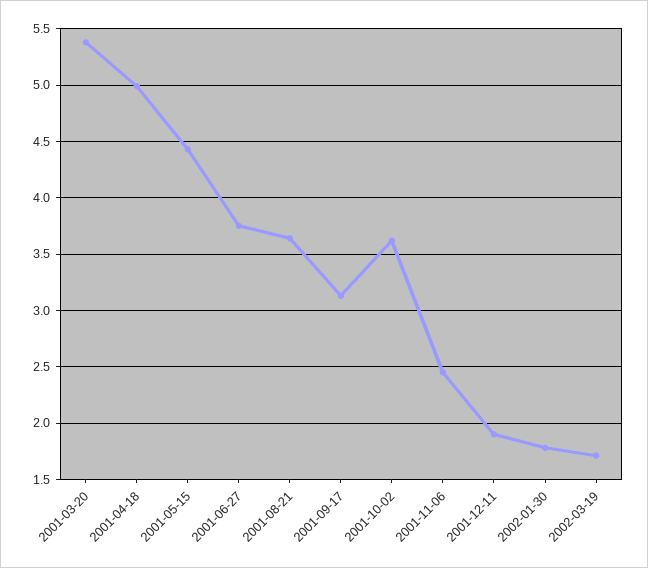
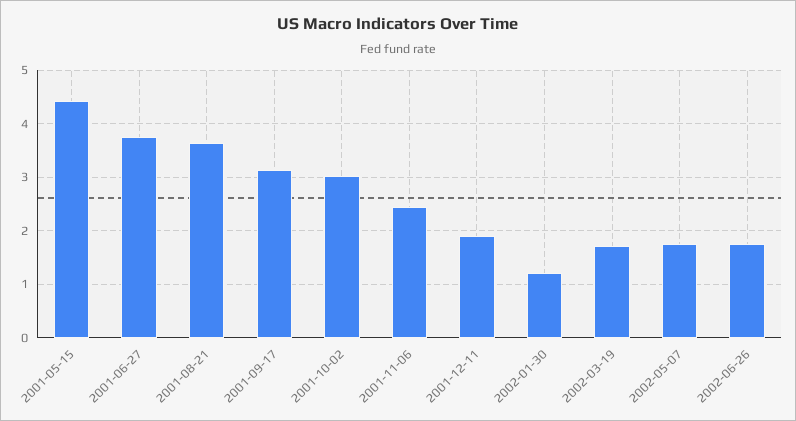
2001-03-20: 5.4 -> none
2001-04-18: 5 -> none
2001-10-02: 3.6 -> 3
2002-01-30: 1.8 -> 1.2
2002-05-07: none -> 1.8
2002-06-26: none -> 1.8

